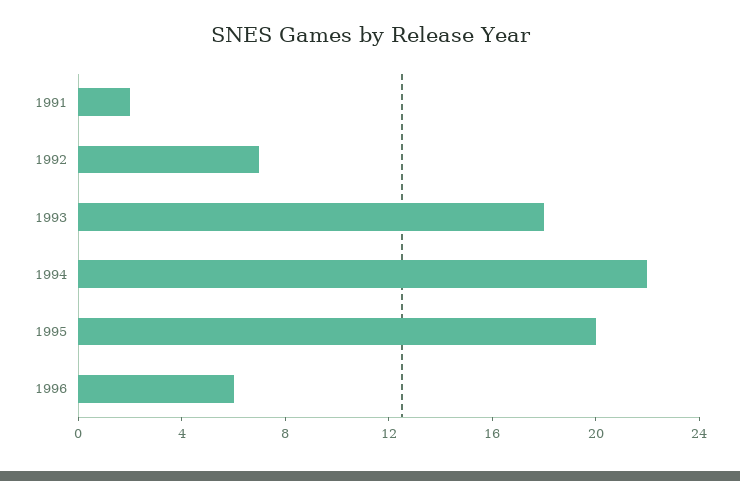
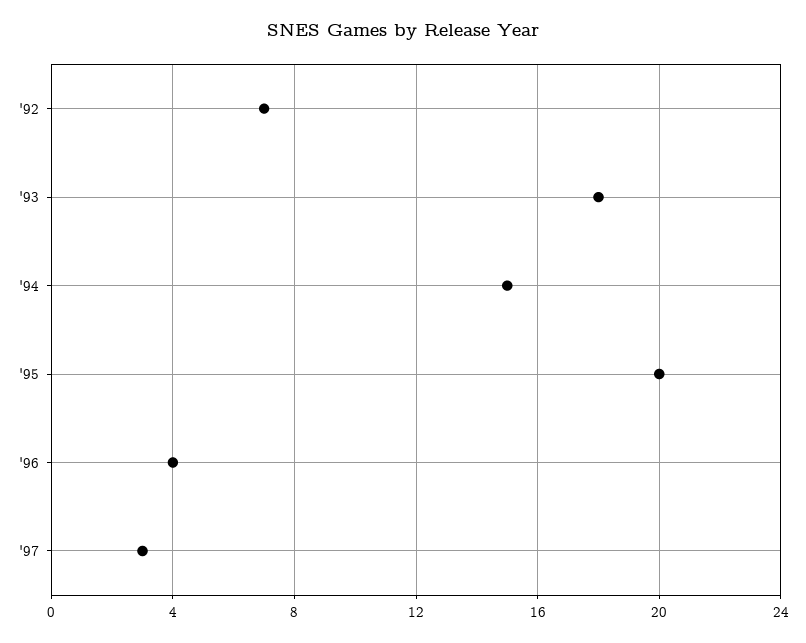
1991: 2 -> none
1994: 22 -> 15
1996: 6 -> 4
'97: none -> 3

